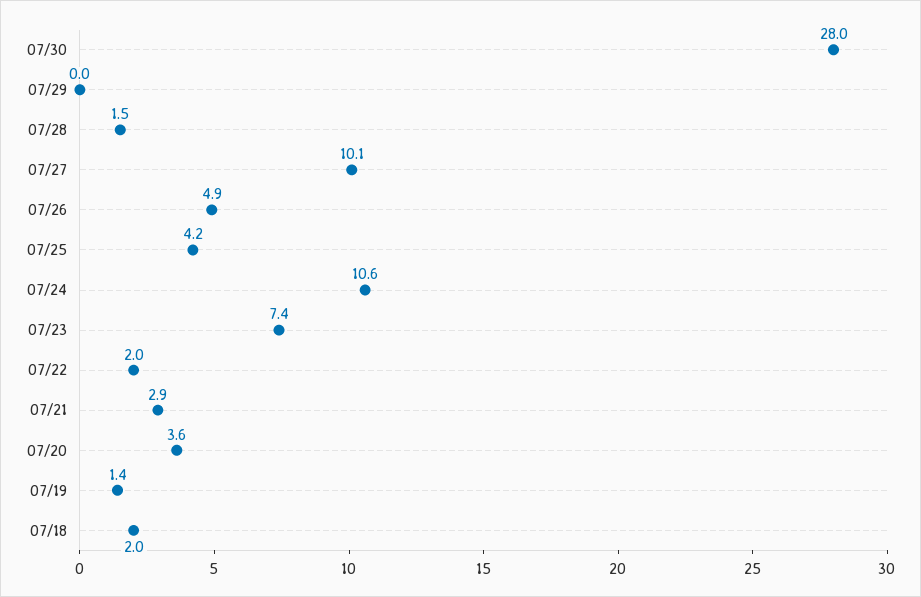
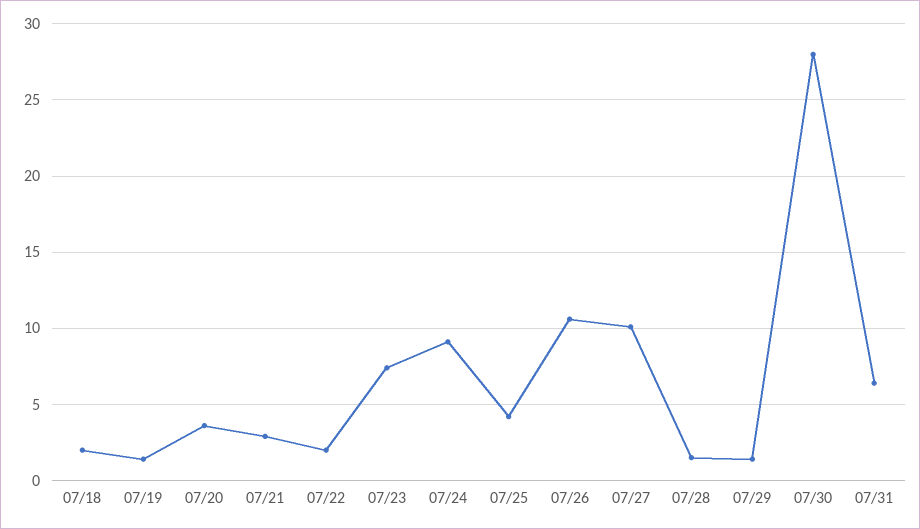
07/29: 0 -> 1.5
07/26: 4.9 -> 10.5
07/24: 10.6 -> 9
07/31: none -> 6.5

